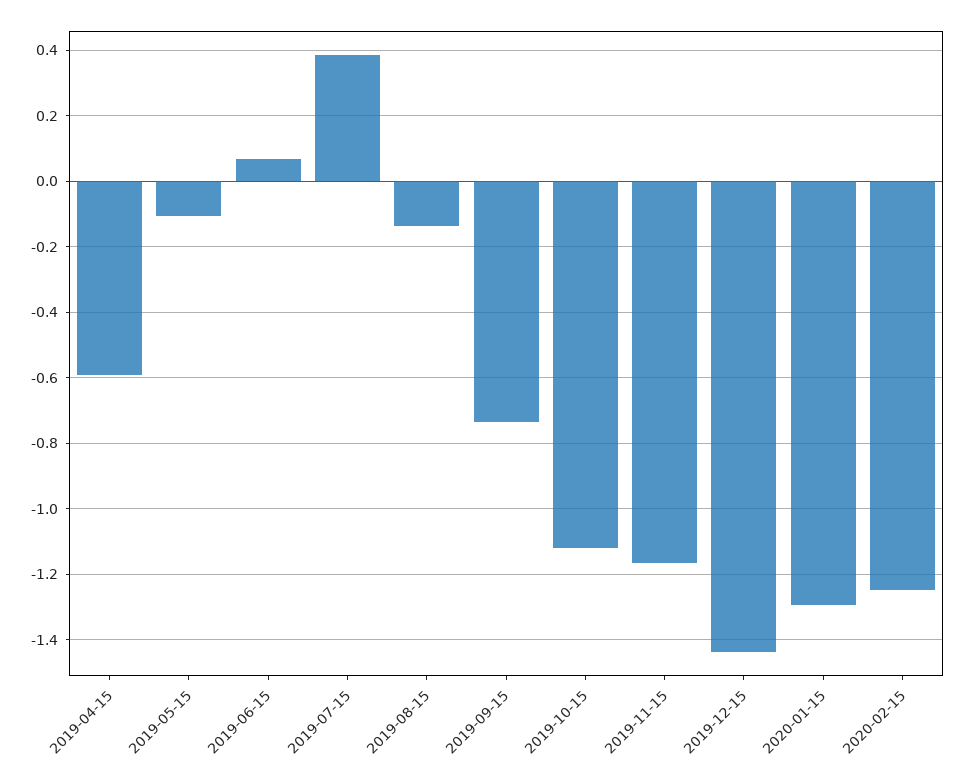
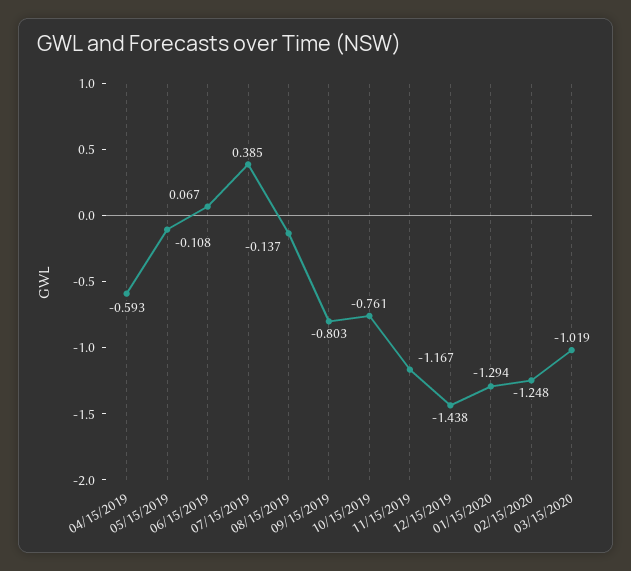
2019-09-15: -0.74 -> -0.803
2019-10-15: -1.12 -> -0.761
03/15/2020: none -> -1.019

